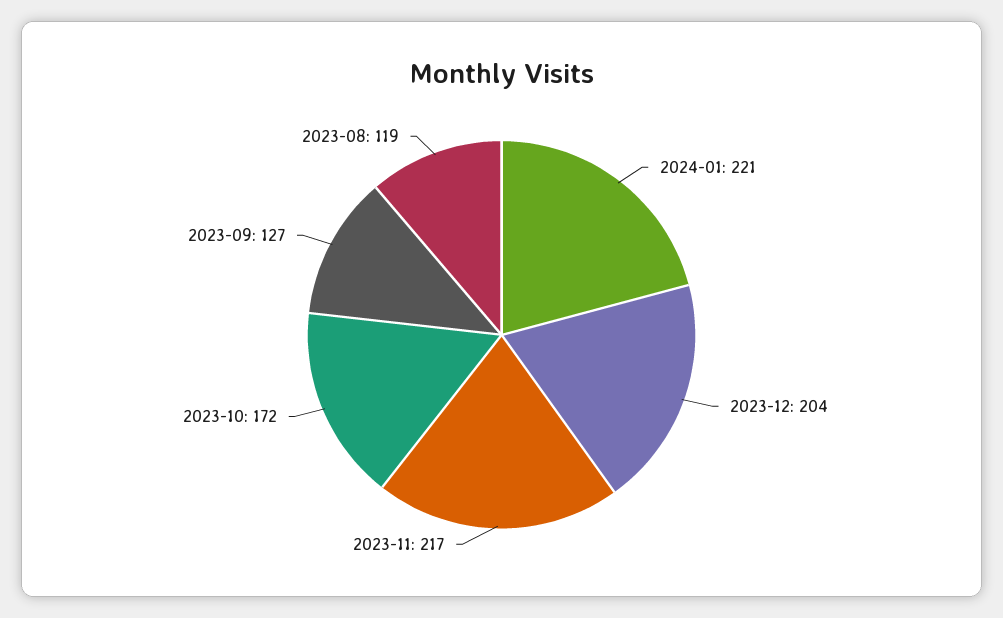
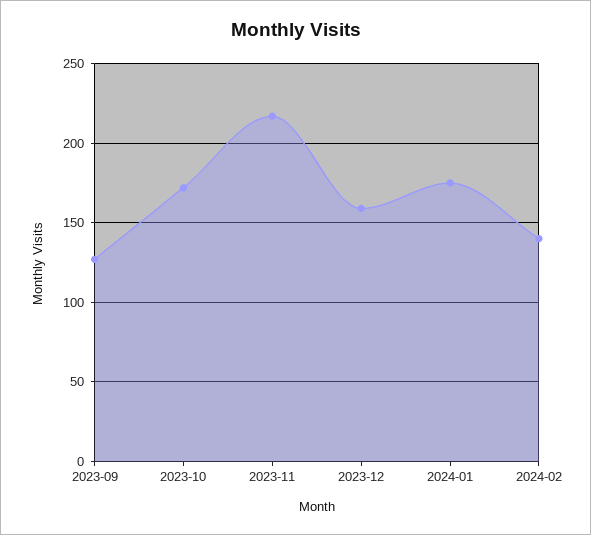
2024-01: 221 -> 175
2023-12: 204 -> 160
2023-08: 119 -> none
2024-02: none -> 140

